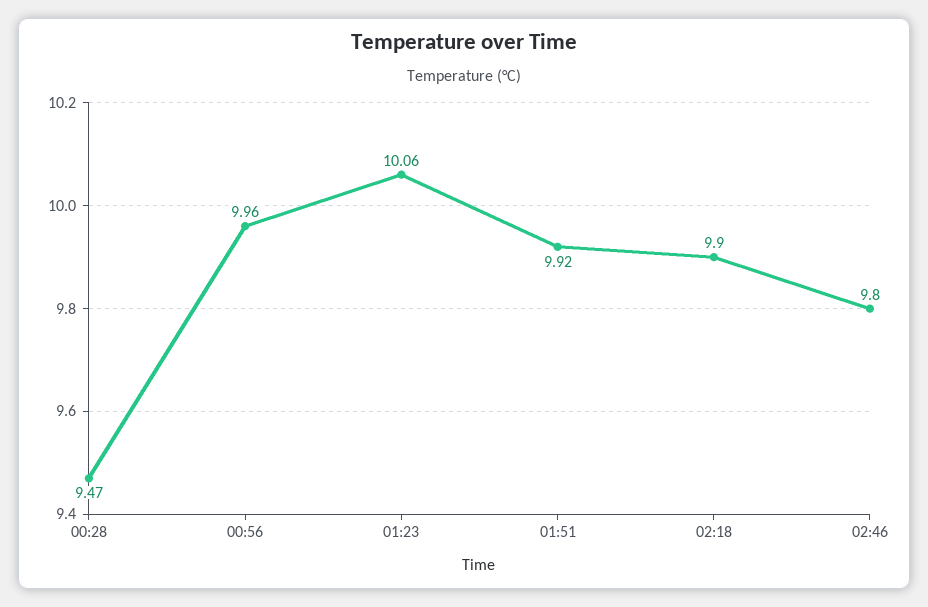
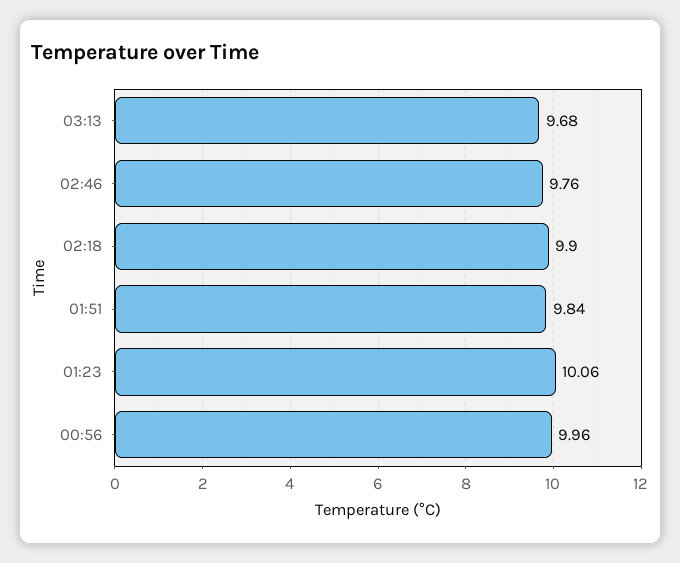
00:28: 9.47 -> none
01:51: 9.92 -> 9.84
02:46: 9.8 -> 9.76
03:13: none -> 9.68

